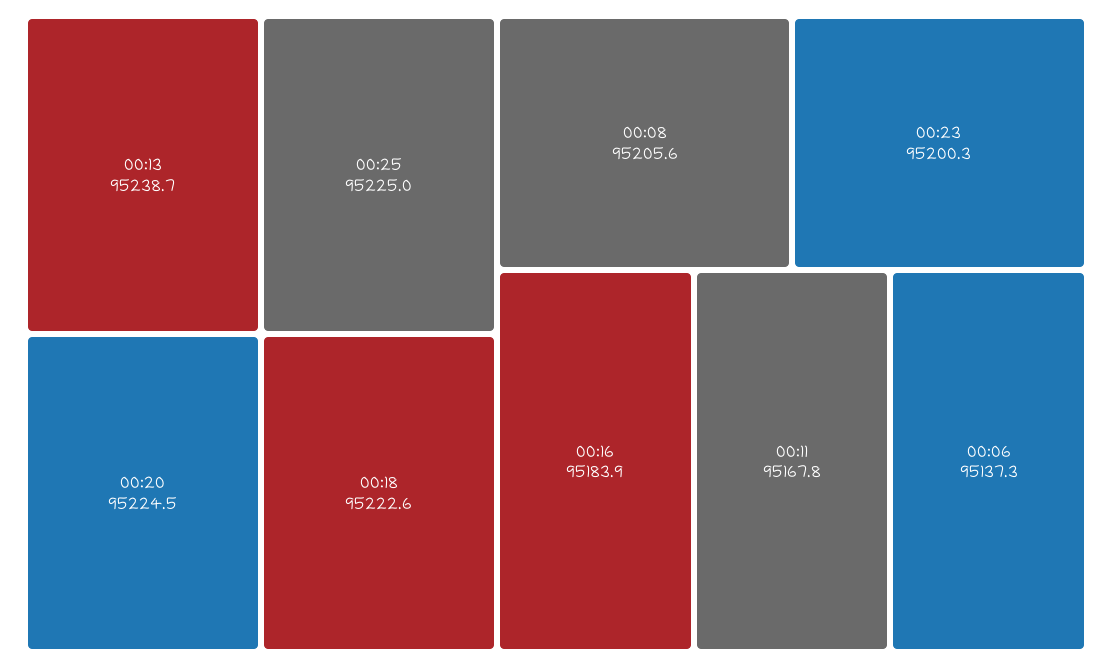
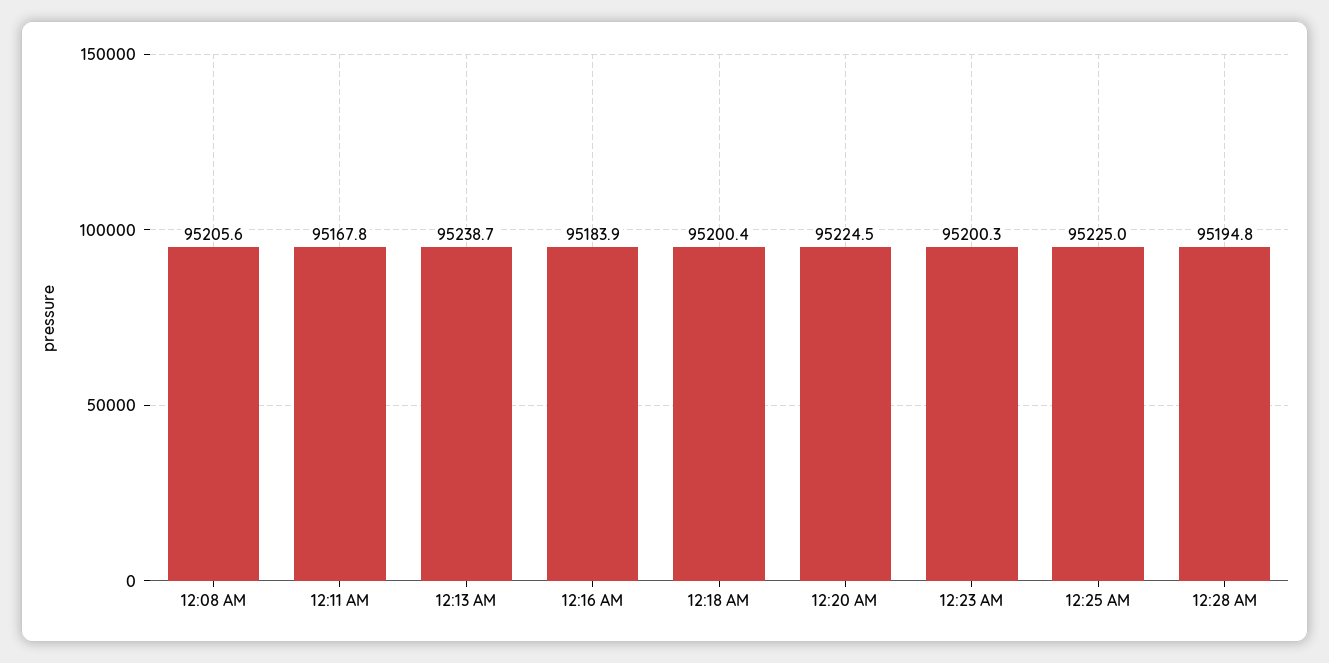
00:18: 95222.6 -> 95200.4
00:06: 95137.3 -> none
12:28 AM: none -> 95194.8

